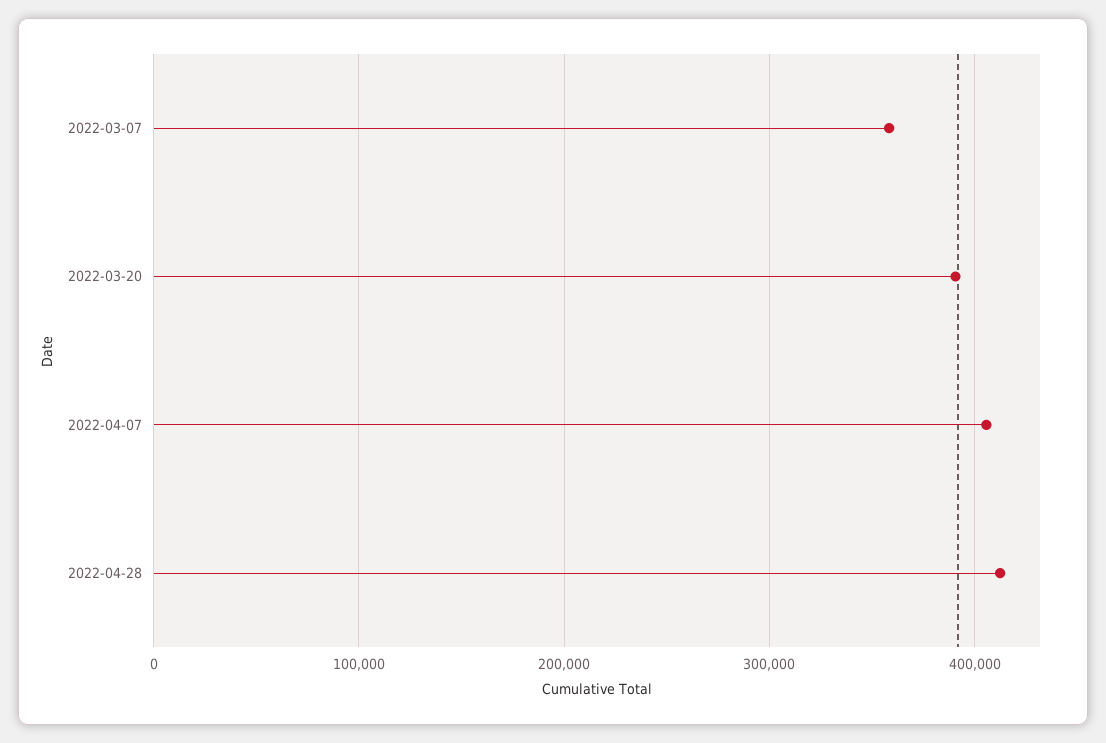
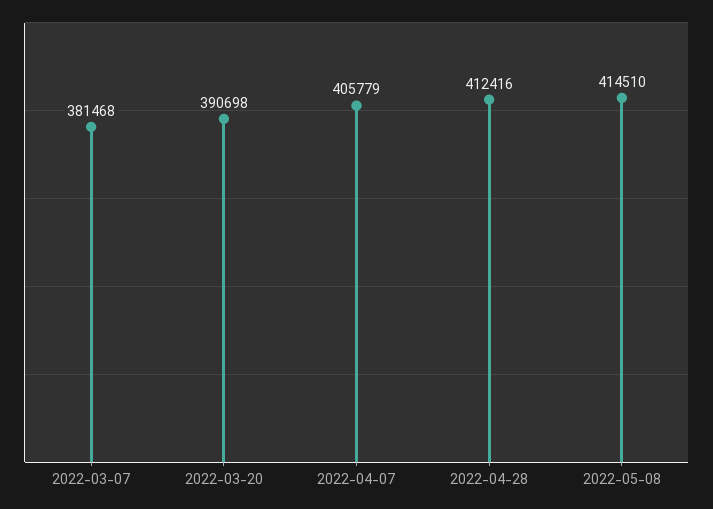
2022-03-07: 360000 -> 381468
2022-05-08: none -> 414510

